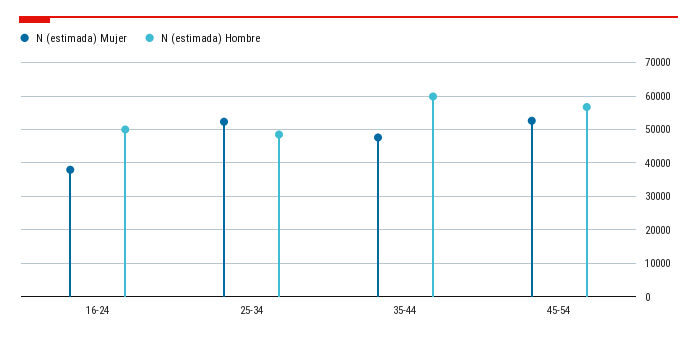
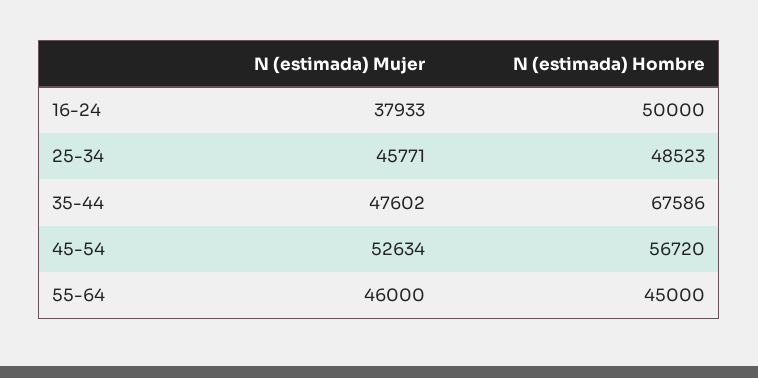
N (estimada) Mujer, 25-34: 52000 -> 45771
N (estimada) Hombre, 35-44: 60000 -> 67586
N (estimada) Mujer, 55-64: none -> 46000
N (estimada) Hombre, 55-64: none -> 45000

